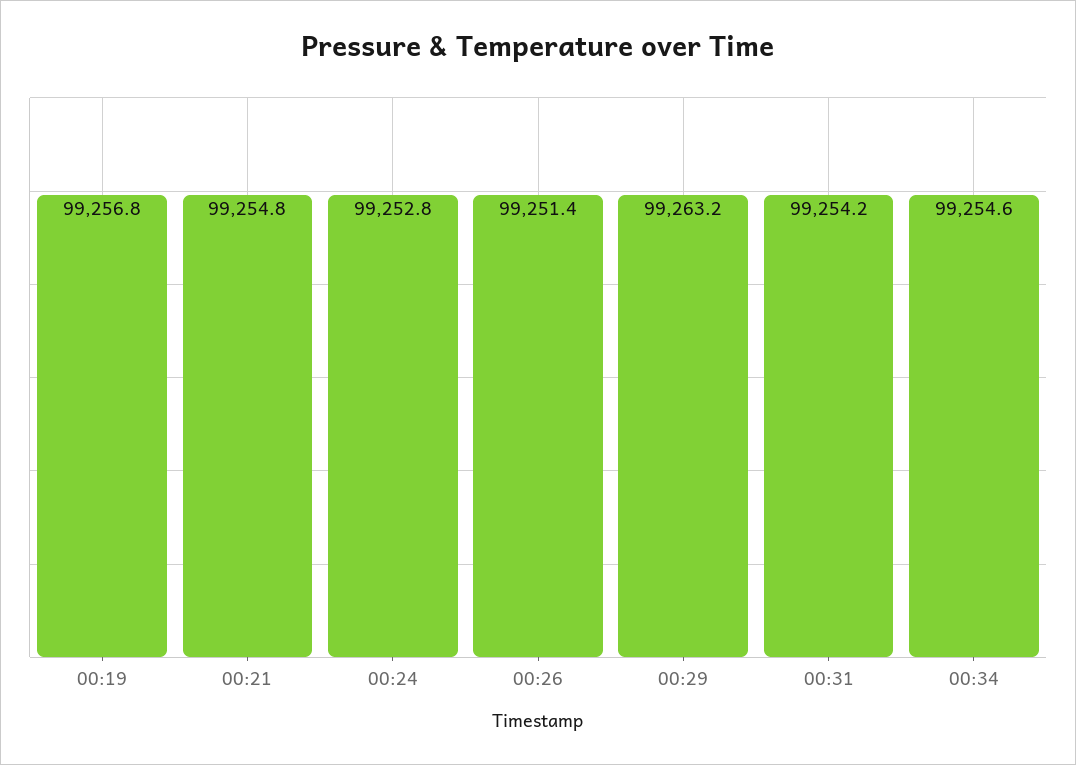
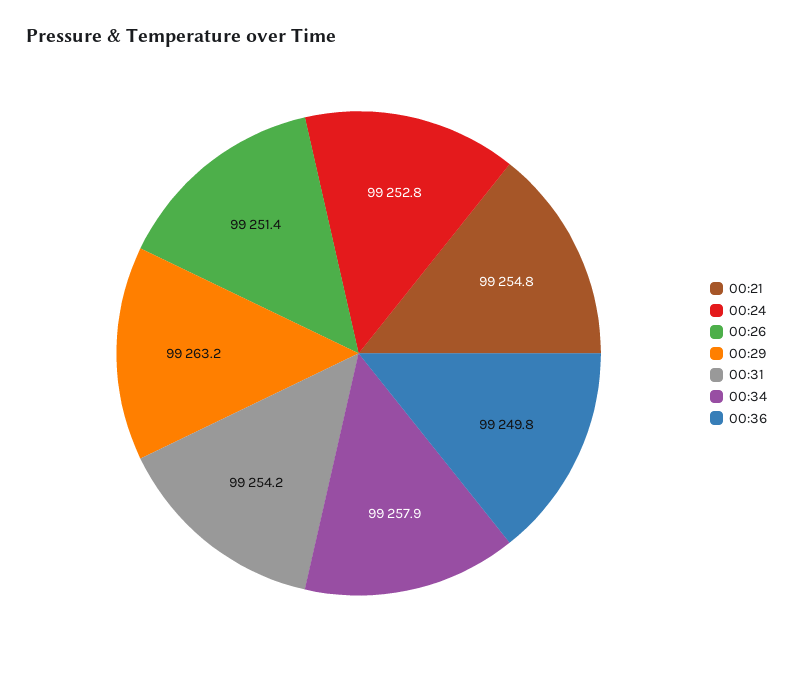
00:19: 99256.8 -> none
00:34: 99254.6 -> 99257.9
00:36: none -> 99249.8

